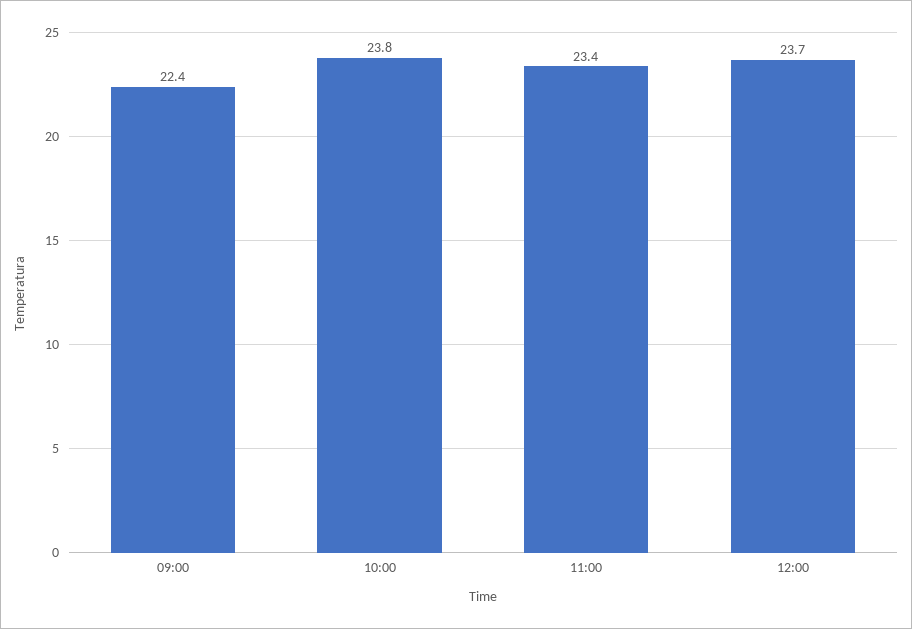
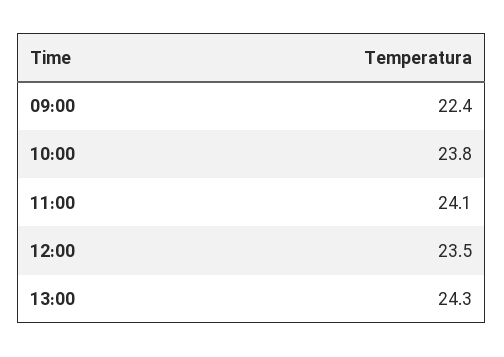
11:00: 23.4 -> 24.1
12:00: 23.7 -> 23.5
13:00: none -> 24.3

